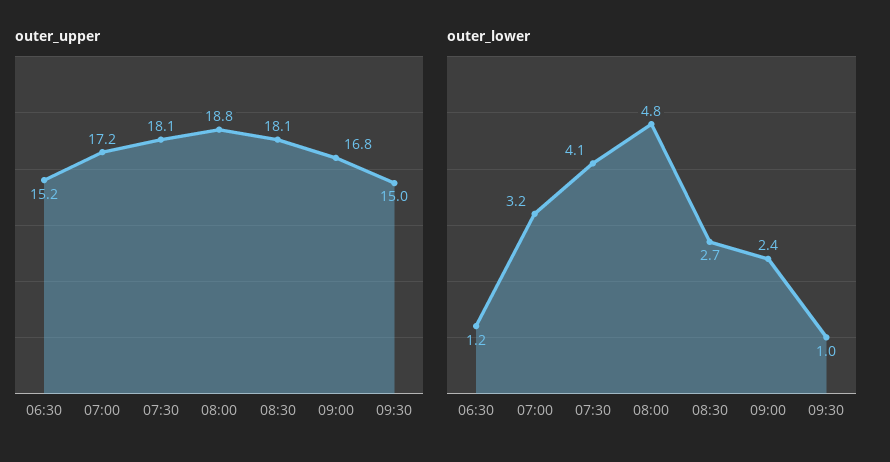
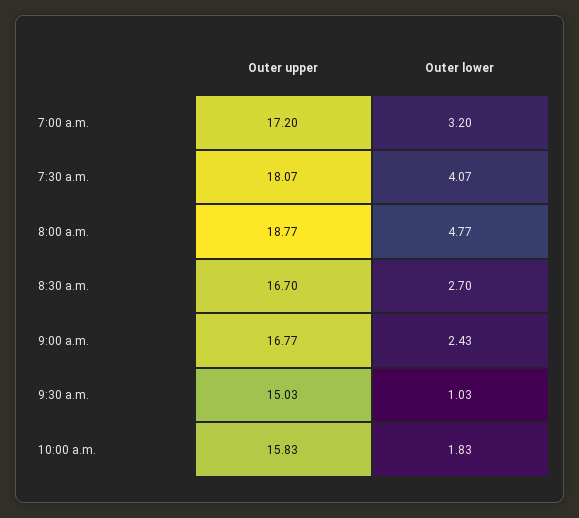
outer_upper, 06:30: 15.2 -> none
outer_upper, 08:30: 18.1 -> 16.7
outer_lower, 06:30: 1.2 -> none
outer_upper, 10:00 a.m.: none -> 15.83
outer_lower, 10:00 a.m.: none -> 1.83

